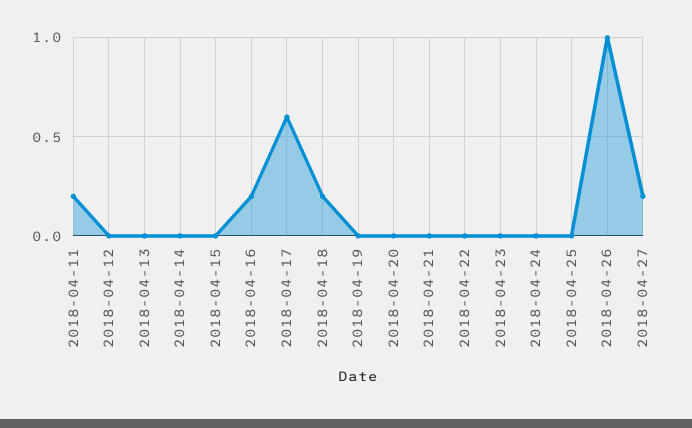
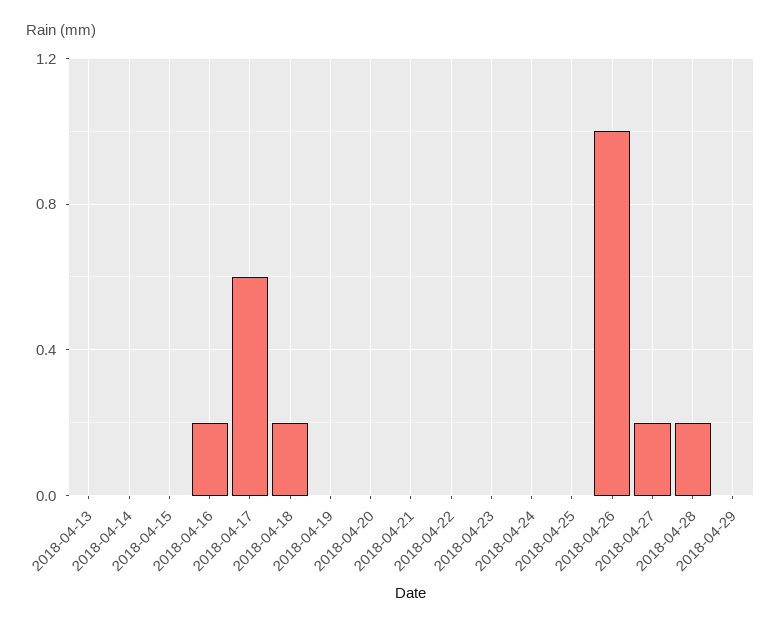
2018-04-11: 0.2 -> none
2018-04-12: 0 -> none
2018-04-28: none -> 0.2
2018-04-29: none -> 0

